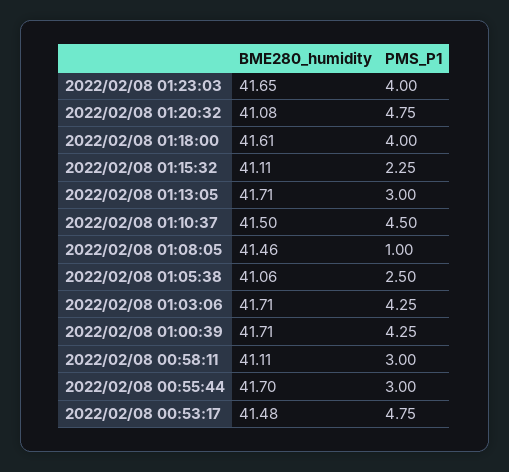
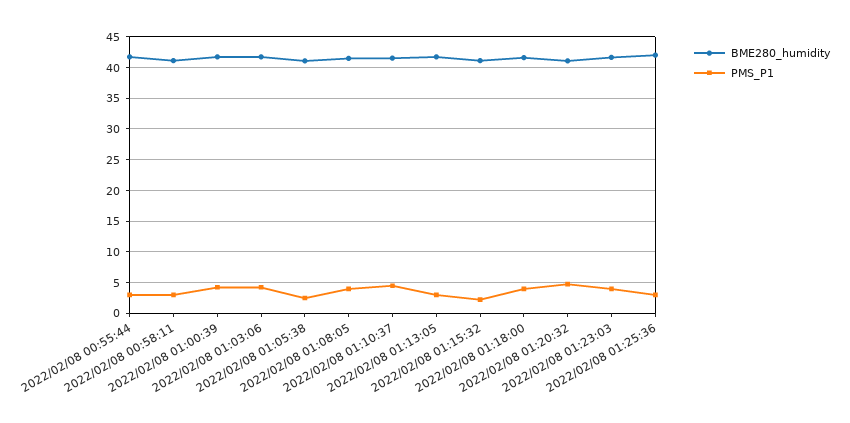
PMS_P1, 2022/02/08 01:08:05: 1 -> 4
BME280_humidity, 2022/02/08 00:53:17: 41.48 -> none
PMS_P1, 2022/02/08 00:53:17: 4.75 -> none
BME280_humidity, 2022/02/08 01:25:36: none -> 42
PMS_P1, 2022/02/08 01:25:36: none -> 3

